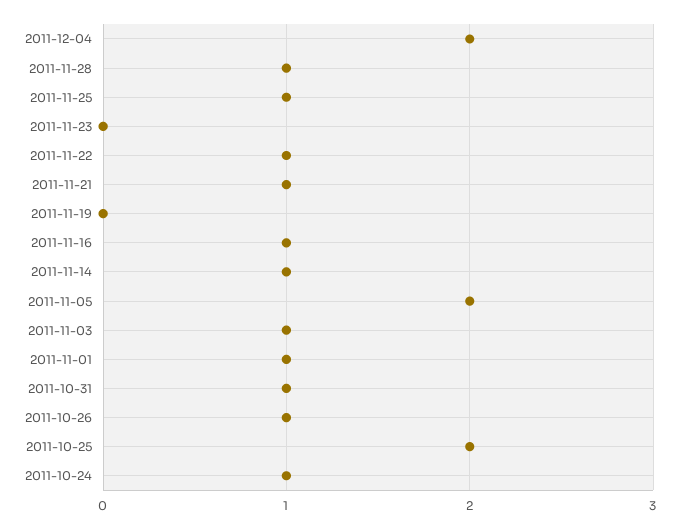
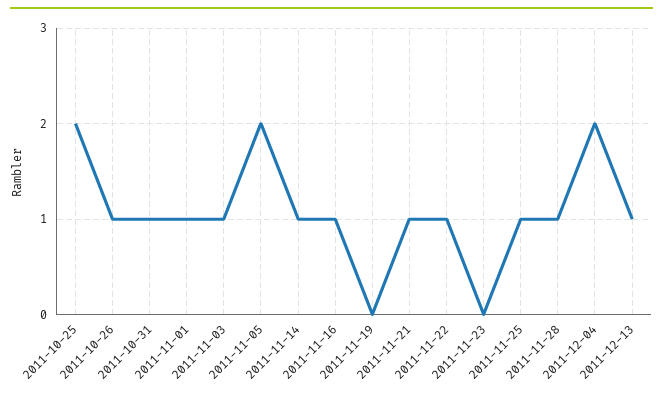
2011-10-24: 1 -> none
2011-12-13: none -> 1

